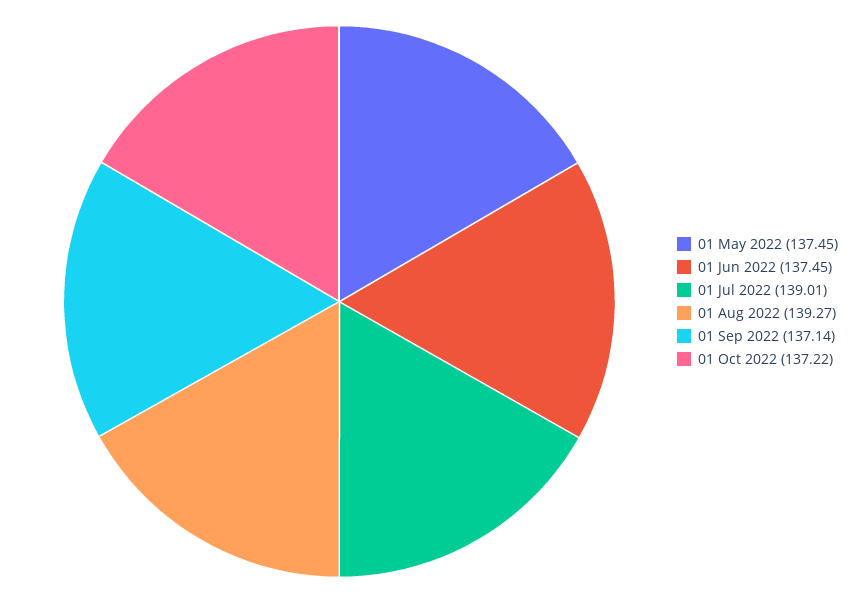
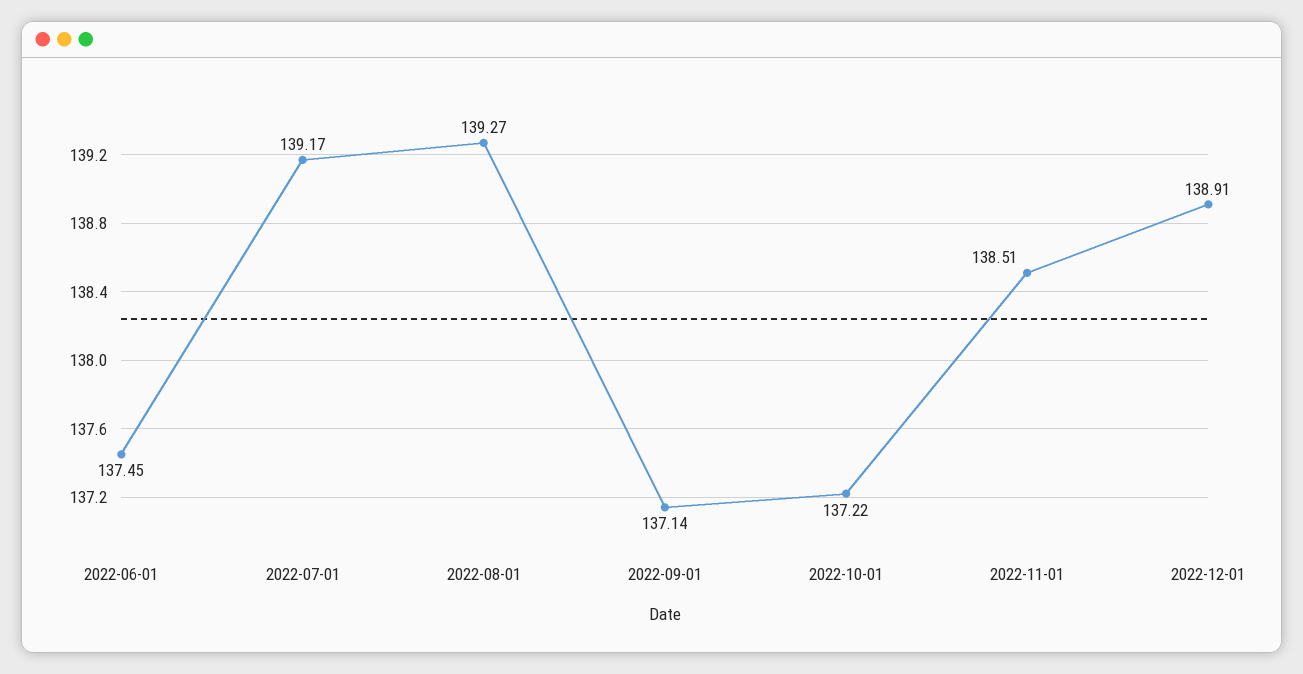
01 May 2022: 137.45 -> none
01 Jul 2022: 139.01 -> 139.17
2022-11-01: none -> 138.51
2022-12-01: none -> 138.91

